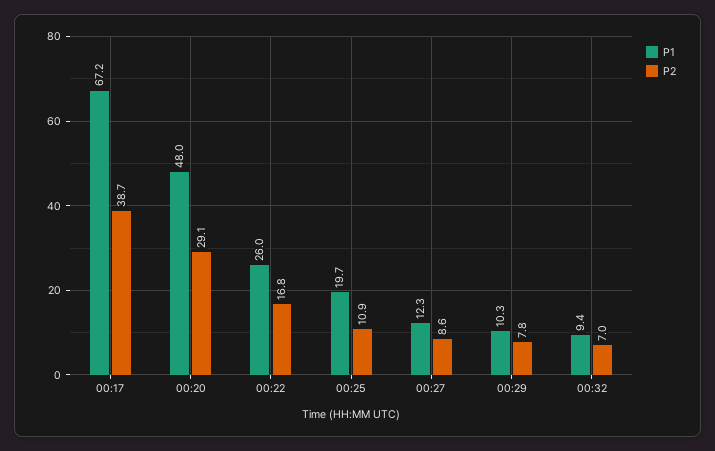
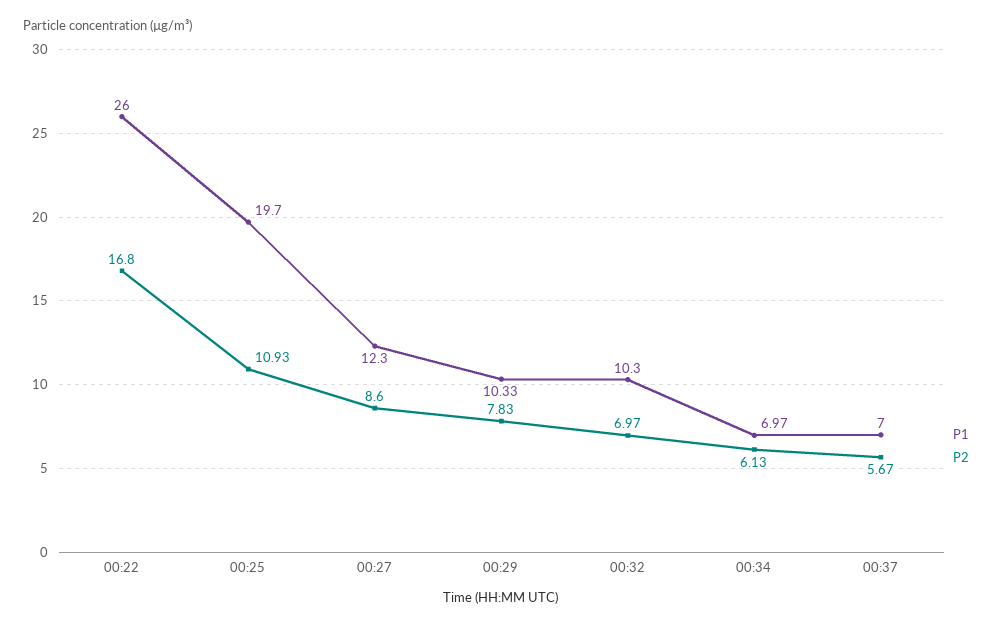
P1, 00:17: 67.2 -> none
P2, 00:17: 38.7 -> none
P1, 00:20: 48 -> none
P2, 00:20: 29.1 -> none
P1, 00:32: 9.4 -> 10.3
P1, 00:34: none -> 6.97
P2, 00:34: none -> 6.13
P1, 00:37: none -> 7
P2, 00:37: none -> 5.67

